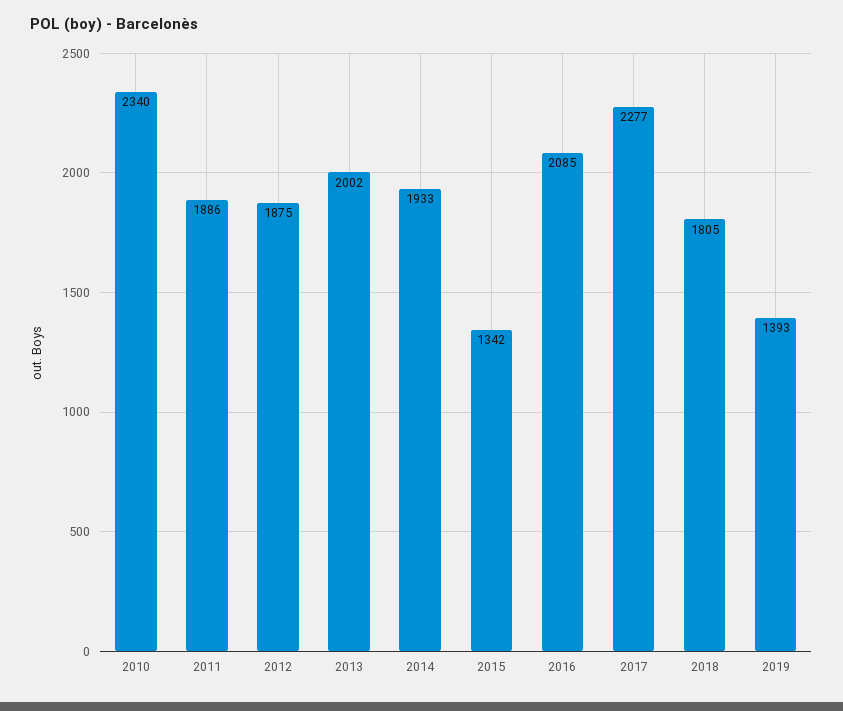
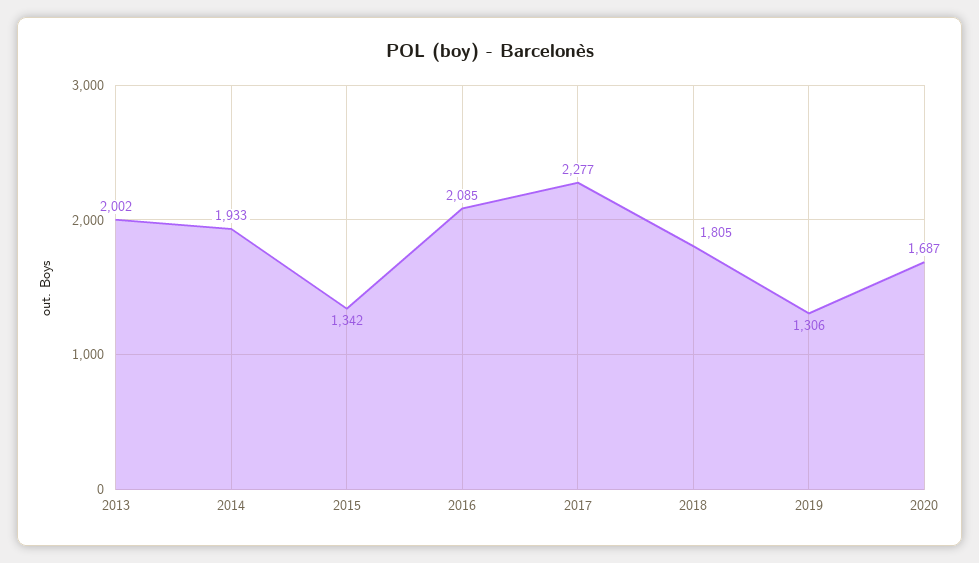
2010: 2340 -> none
2011: 1886 -> none
2012: 1875 -> none
2019: 1393 -> 1306
2020: none -> 1687

